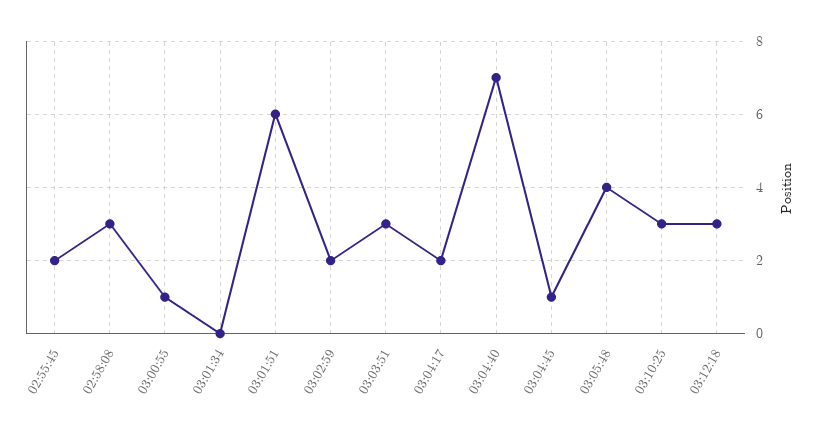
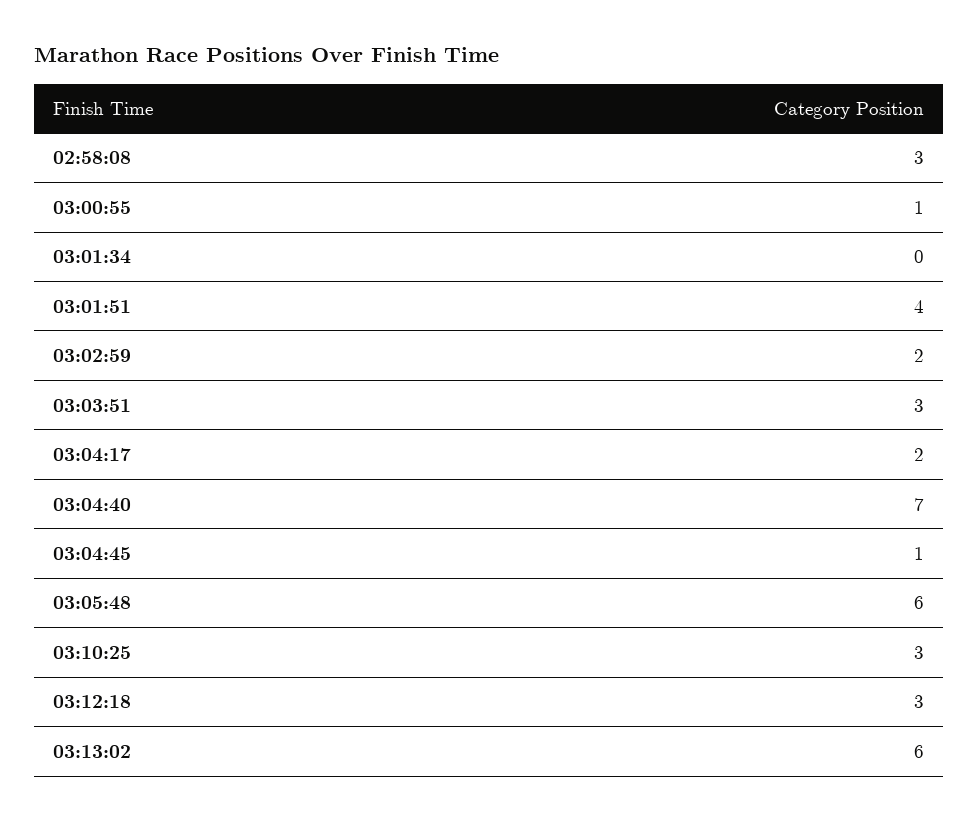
02:55:45: 2 -> none
03:01:51: 6 -> 4
03:05:48: 4 -> 6
03:13:02: none -> 6

